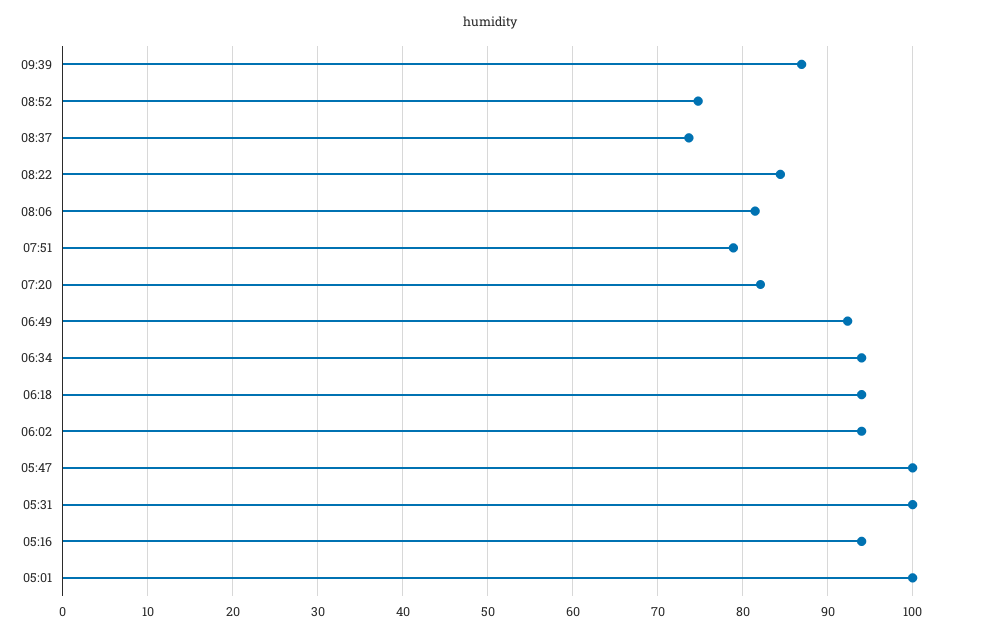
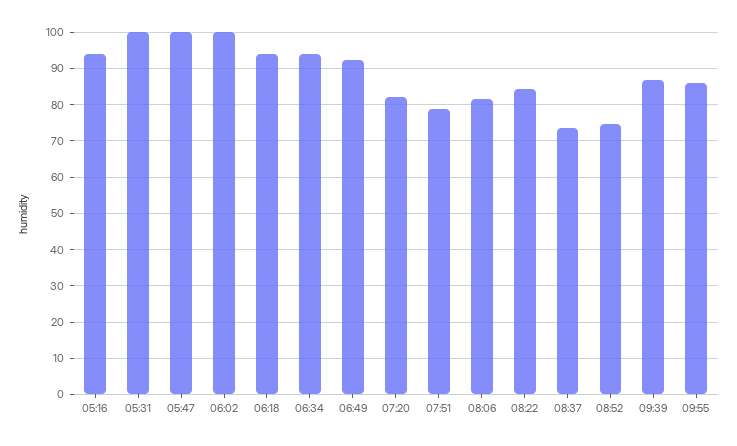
06:02: 94 -> 100
05:01: 100 -> none
09:55: none -> 86

